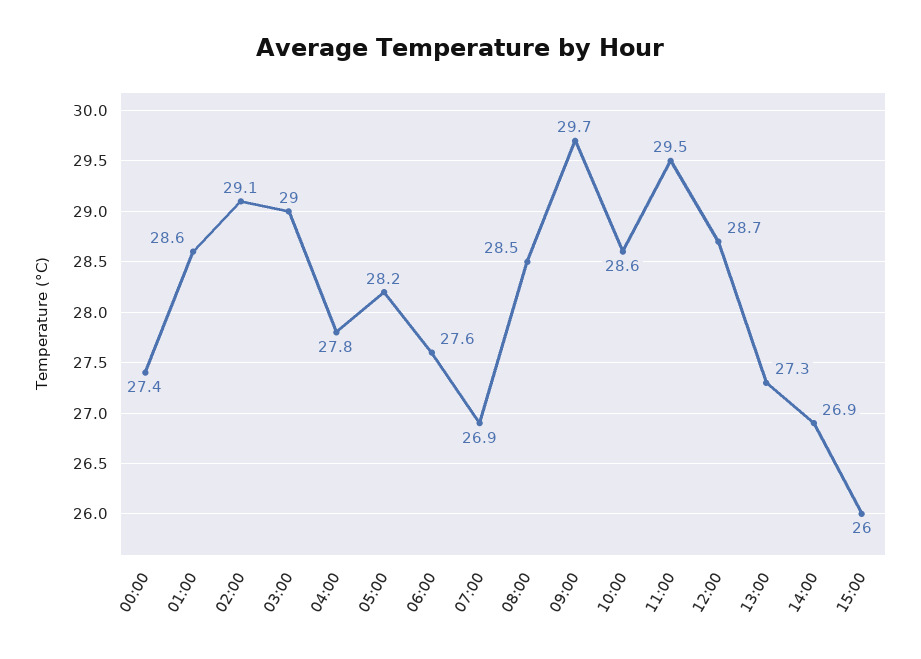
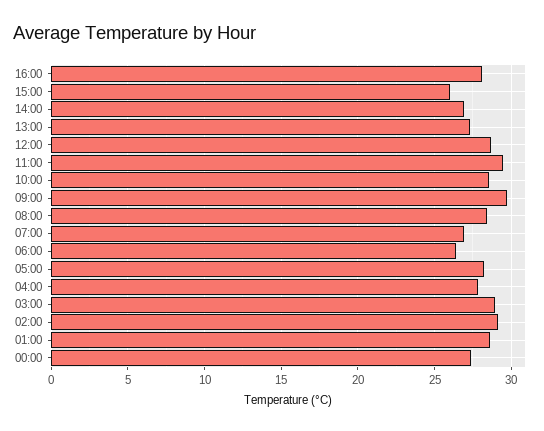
06:00: 27.6 -> 26.5
16:00: none -> 28

